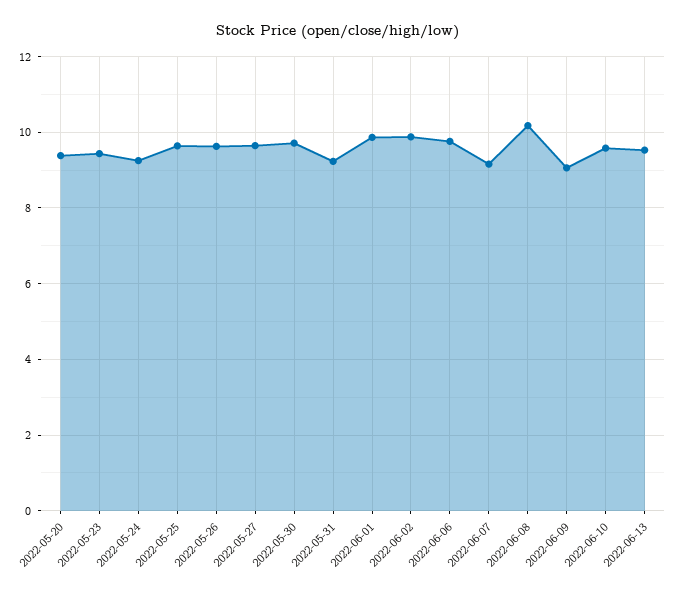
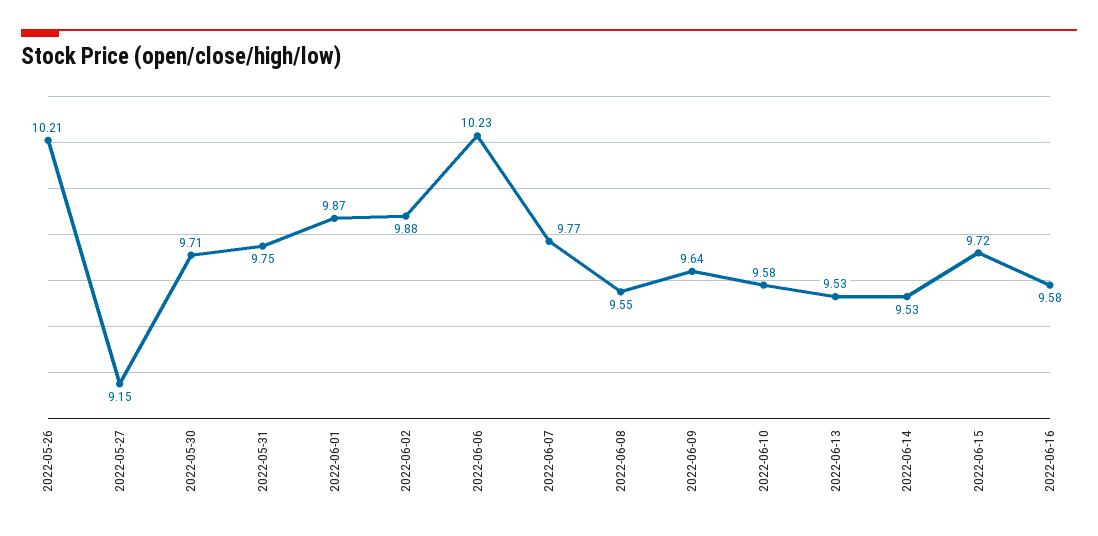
2022-05-20: 9.4 -> none
2022-05-23: 9.4 -> none
2022-05-24: 9.2 -> none
2022-05-25: 9.6 -> none
2022-05-26: 9.6 -> 10.21
2022-05-27: 9.6 -> 9.15
2022-05-31: 9.2 -> 9.75
2022-06-06: 9.8 -> 10.23
2022-06-07: 9.2 -> 9.77
2022-06-08: 10.2 -> 9.55
2022-06-09: 9 -> 9.64
2022-06-14: none -> 9.53
2022-06-15: none -> 9.72
2022-06-16: none -> 9.58

